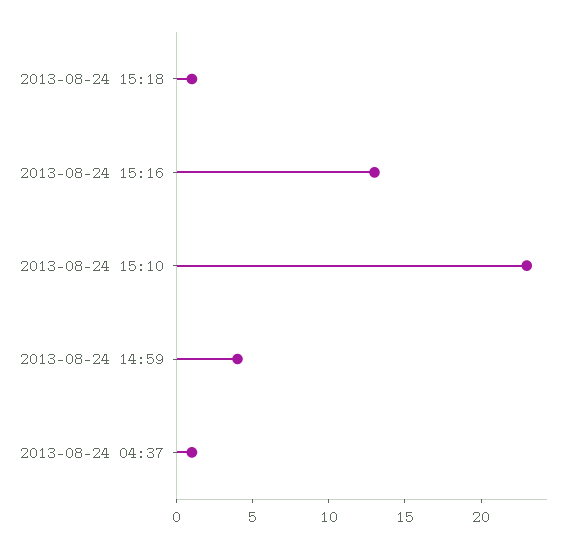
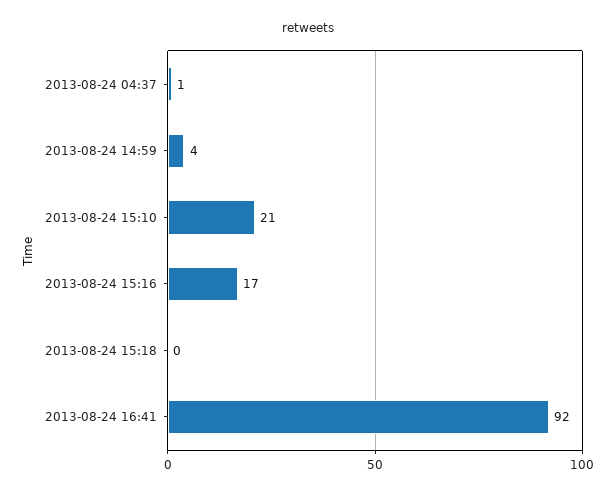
2013-08-24 15:18: 1 -> 0
2013-08-24 15:16: 13 -> 17
2013-08-24 15:10: 23 -> 21
2013-08-24 16:41: none -> 92

